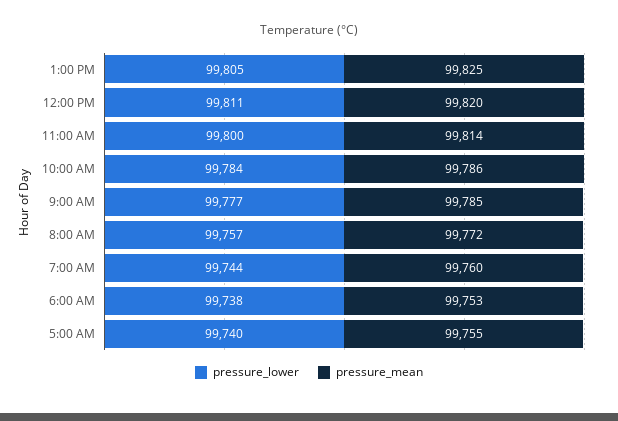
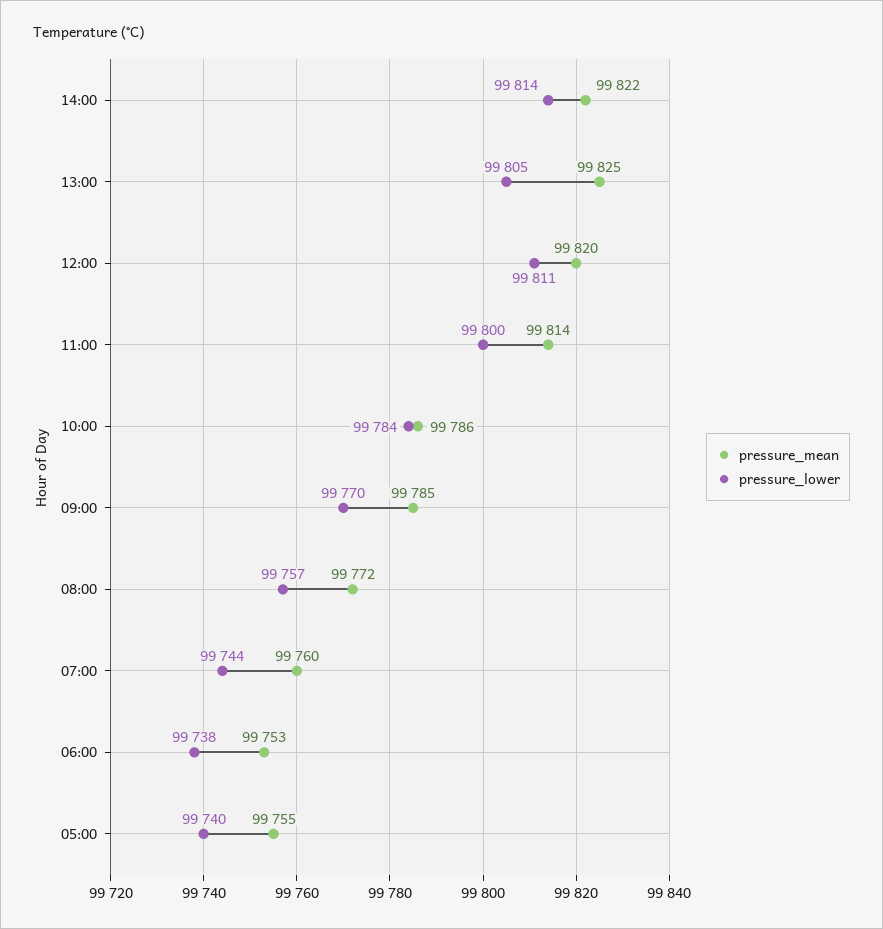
pressure_lower, 9:00 AM: 99777 -> 99770
pressure_mean, 14:00: none -> 99822
pressure_lower, 14:00: none -> 99814

